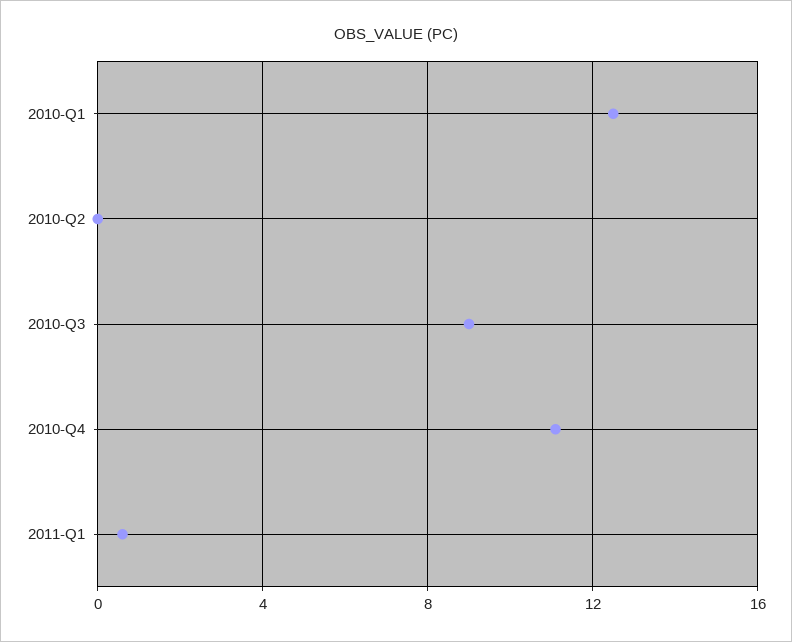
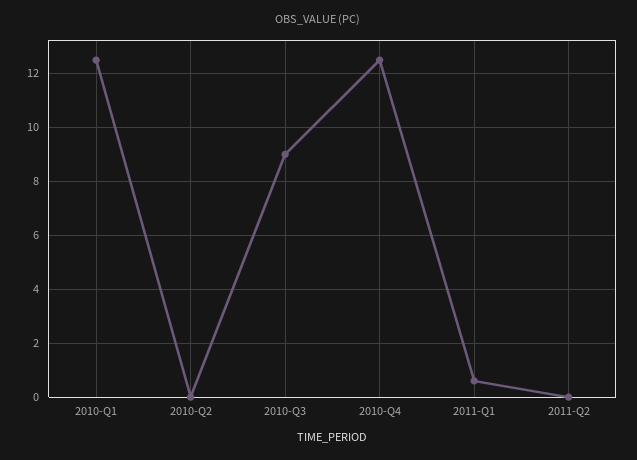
2010-Q4: 11 -> 12.5
2011-Q2: none -> 0

